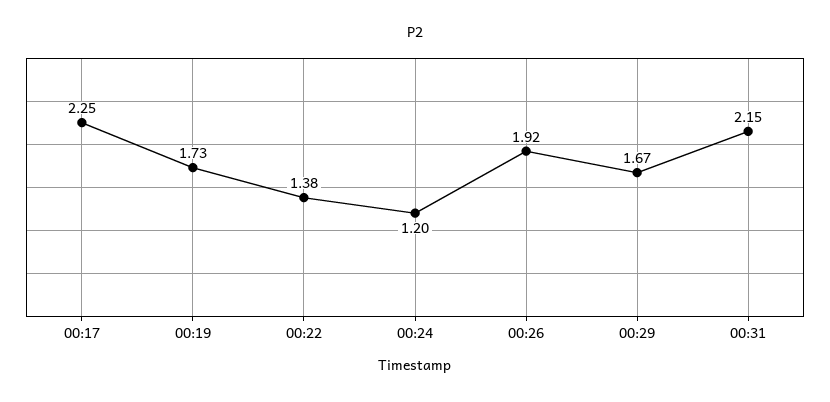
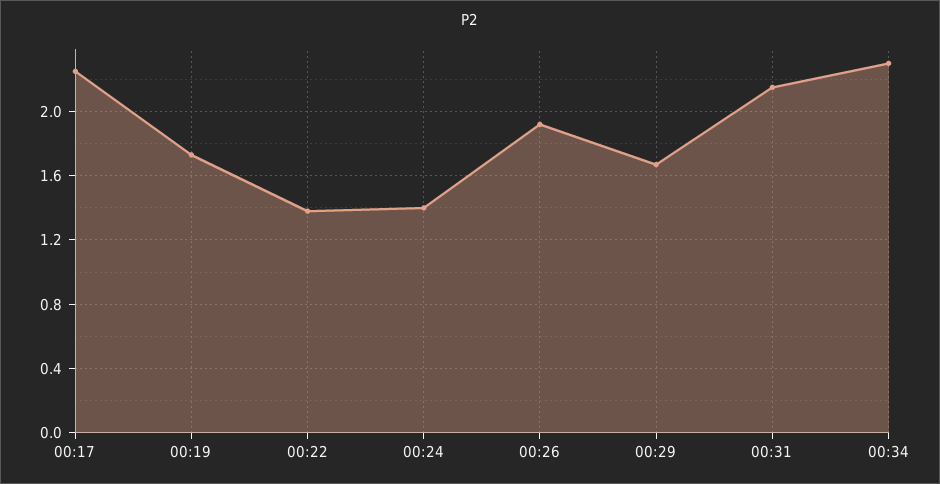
00:24: 1.2 -> 1.4
00:34: none -> 2.3

